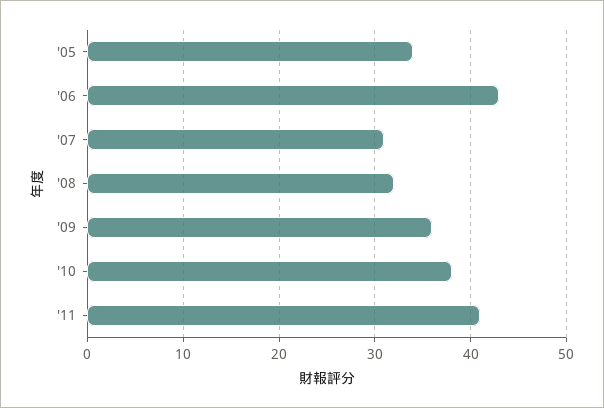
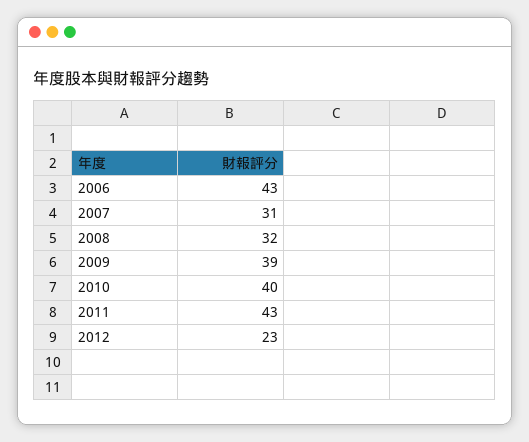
'05: 34 -> none
'09: 36 -> 39
'10: 38 -> 40
'11: 41 -> 43
2012: none -> 23

